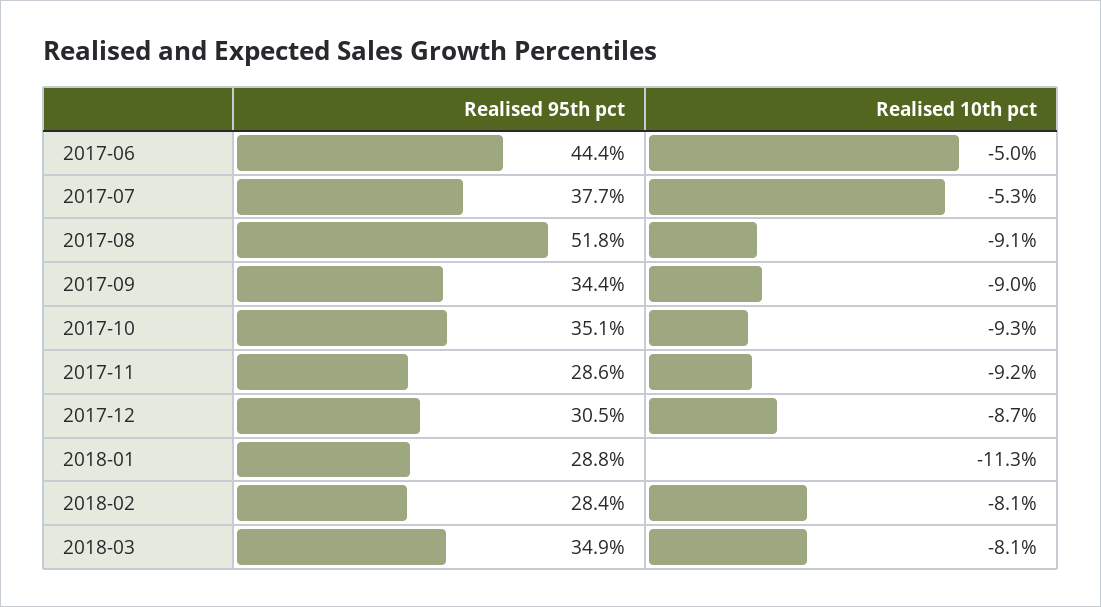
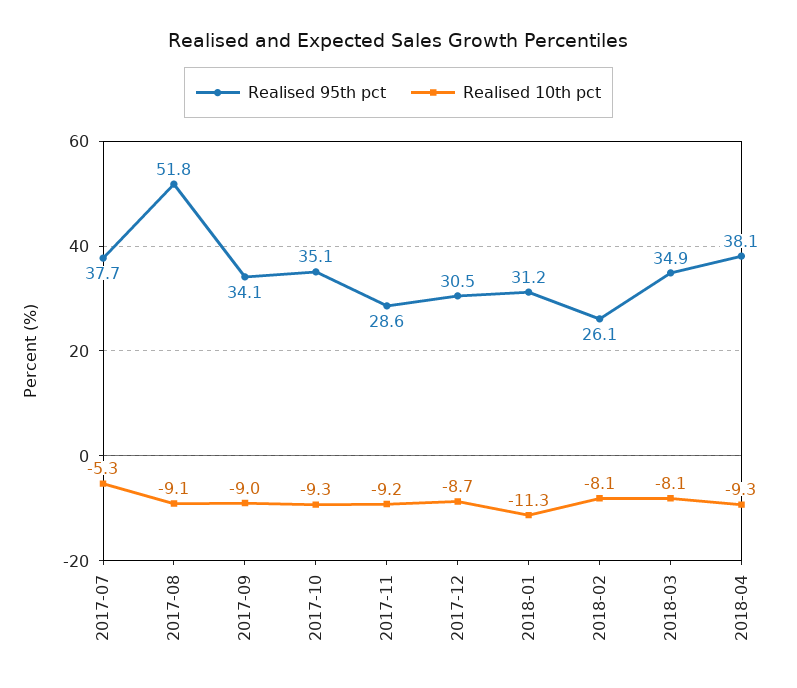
Realised 95th pct, 2017-06: 44.4 -> none
Realised 10th pct, 2017-06: -5 -> none
Realised 95th pct, 2017-09: 34.4 -> 34.1
Realised 95th pct, 2018-01: 28.8 -> 31.2
Realised 95th pct, 2018-02: 28.4 -> 26.1
Realised 95th pct, 2018-04: none -> 38.1
Realised 10th pct, 2018-04: none -> -9.3

